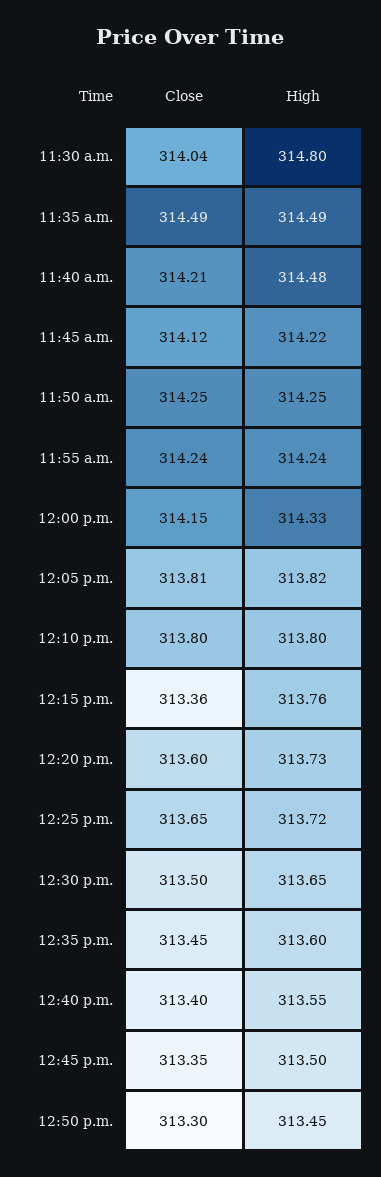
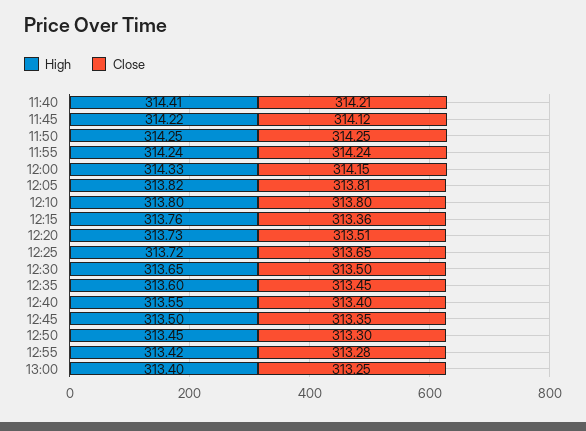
Close, 11:30 a.m.: 314.04 -> none
High, 11:30 a.m.: 314.8 -> none
Close, 11:35 a.m.: 314.49 -> none
High, 11:35 a.m.: 314.49 -> none
High, 11:40 a.m.: 314.48 -> 314.41
Close, 12:20 p.m.: 313.6 -> 313.51
High, 12:55: none -> 313.42
Close, 12:55: none -> 313.28
High, 13:00: none -> 313.4
Close, 13:00: none -> 313.25

